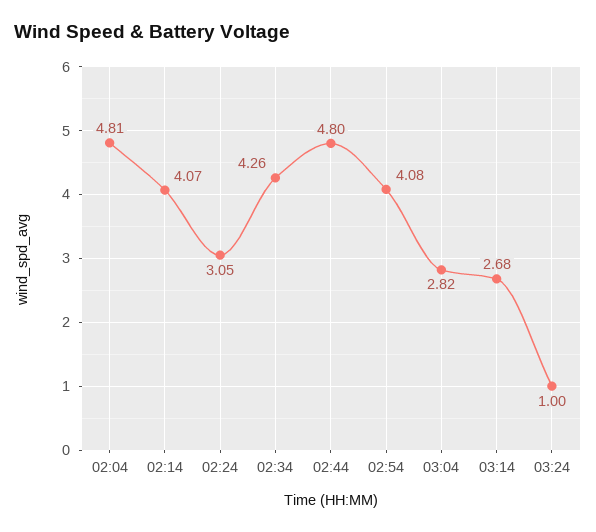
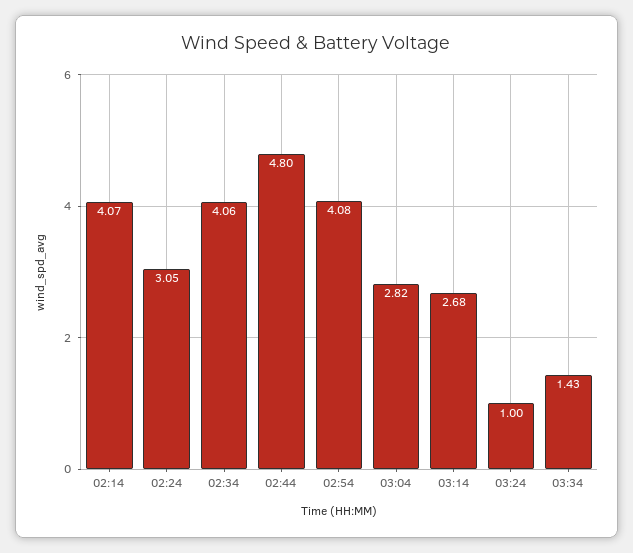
02:04: 4.81 -> none
02:34: 4.26 -> 4.06
03:34: none -> 1.43

